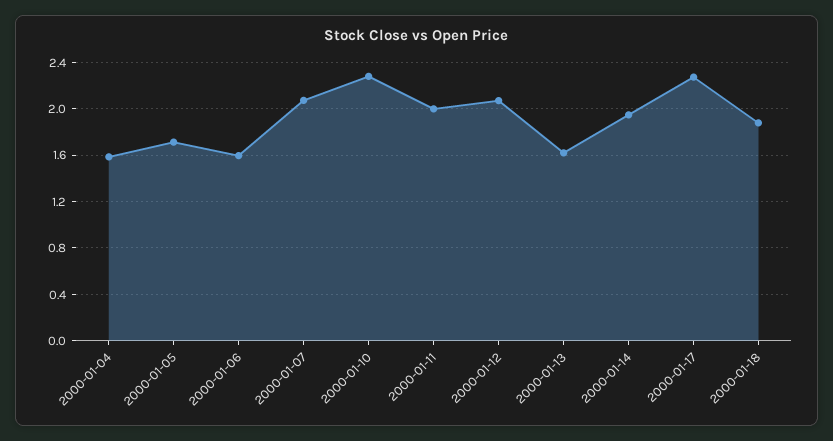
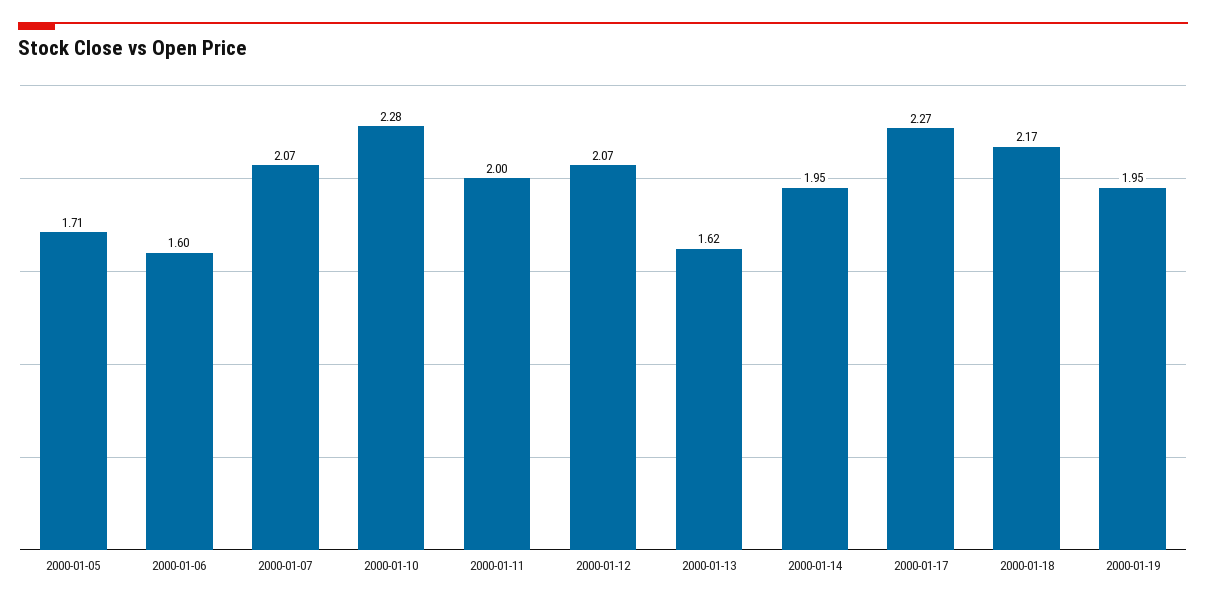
2000-01-04: 1.6 -> none
2000-01-18: 1.9 -> 2.17
2000-01-19: none -> 1.95

